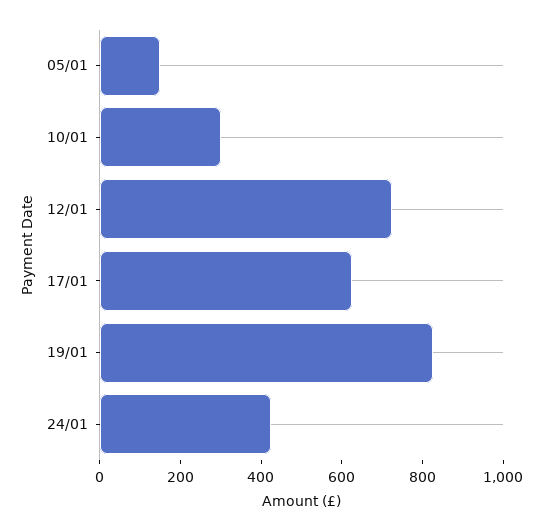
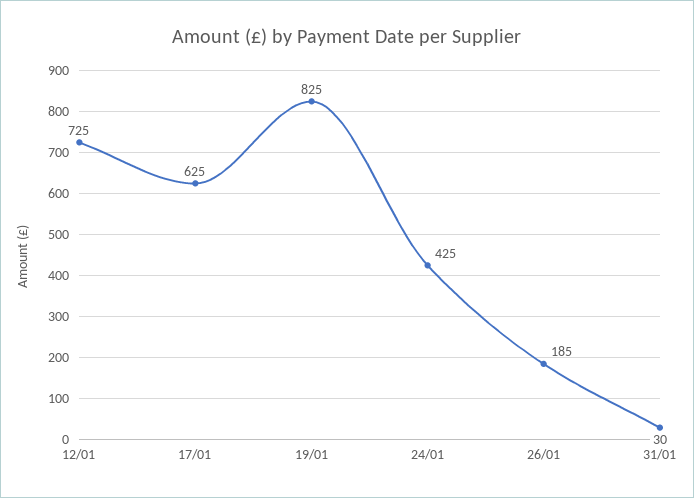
05/01: 150 -> none
10/01: 300 -> none
26/01: none -> 185
31/01: none -> 30

